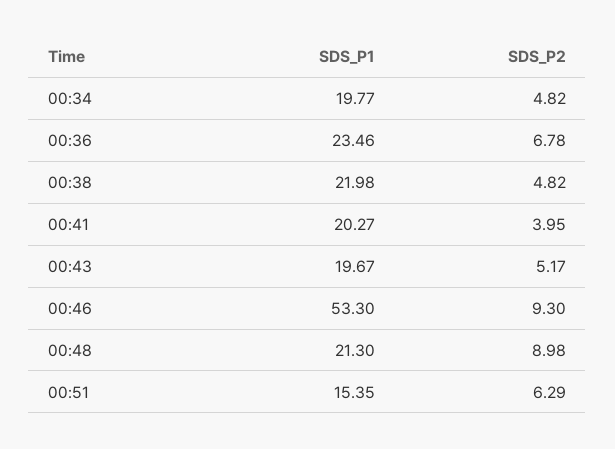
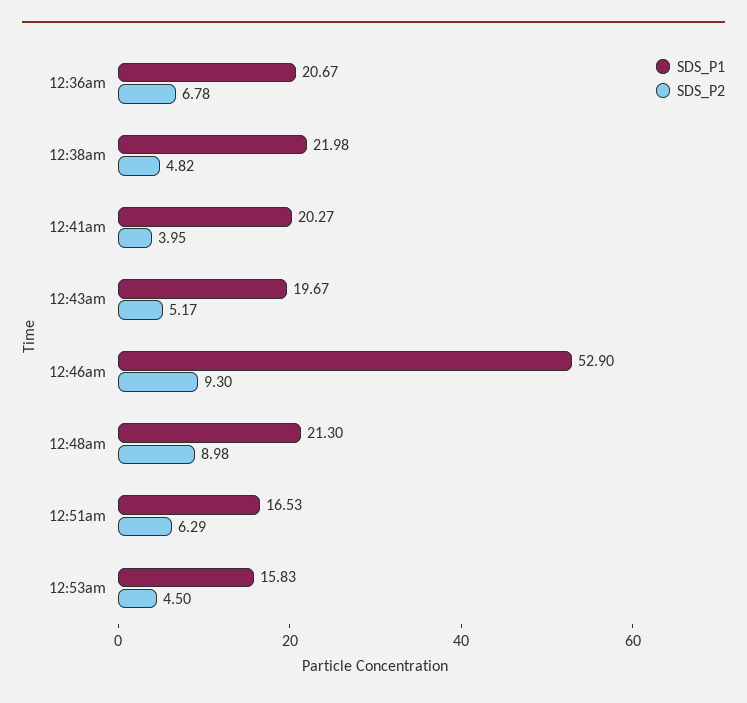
SDS_P1, 00:34: 19.77 -> none
SDS_P2, 00:34: 4.82 -> none
SDS_P1, 00:36: 23.46 -> 20.67
SDS_P1, 00:46: 53.3 -> 52.9
SDS_P1, 00:51: 15.35 -> 16.53
SDS_P1, 12:53am: none -> 15.83
SDS_P2, 12:53am: none -> 4.5

